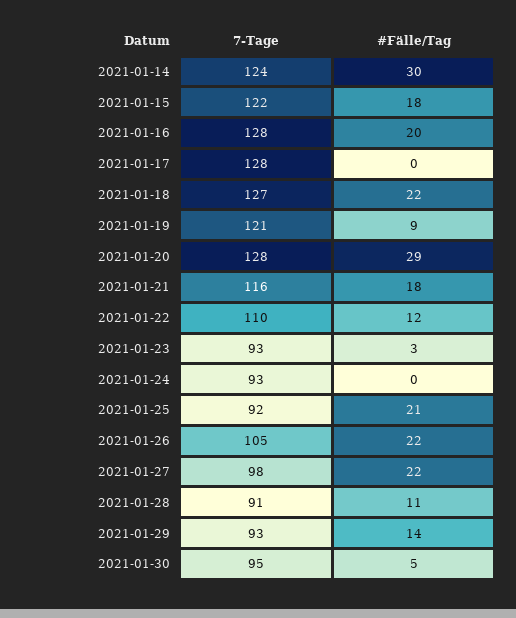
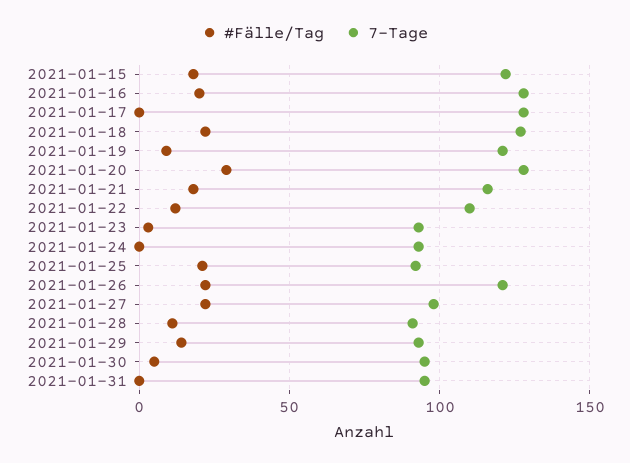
7-Tage, 2021-01-14: 124 -> none
#Fälle/Tag, 2021-01-14: 30 -> none
7-Tage, 2021-01-26: 105 -> 120
#Fälle/Tag, 2021-01-31: none -> 0
7-Tage, 2021-01-31: none -> 95

